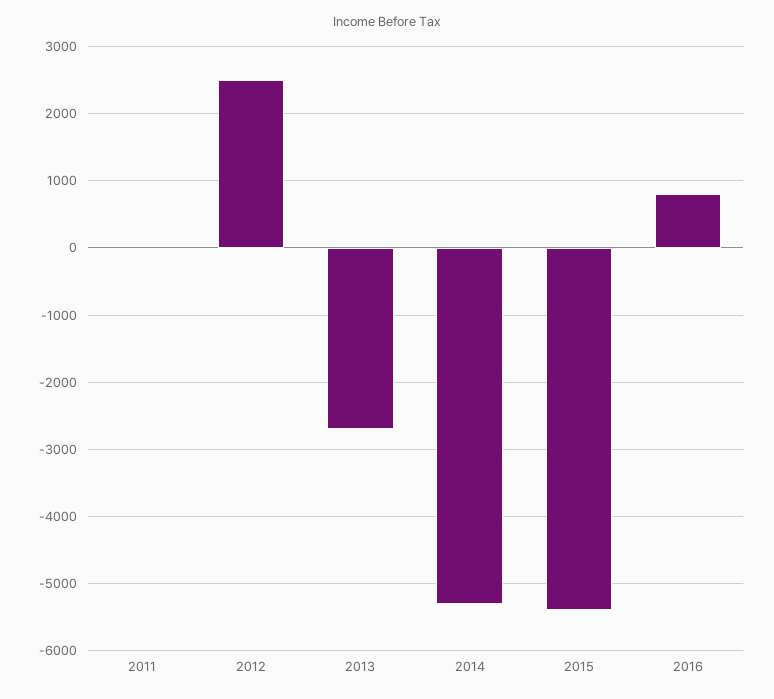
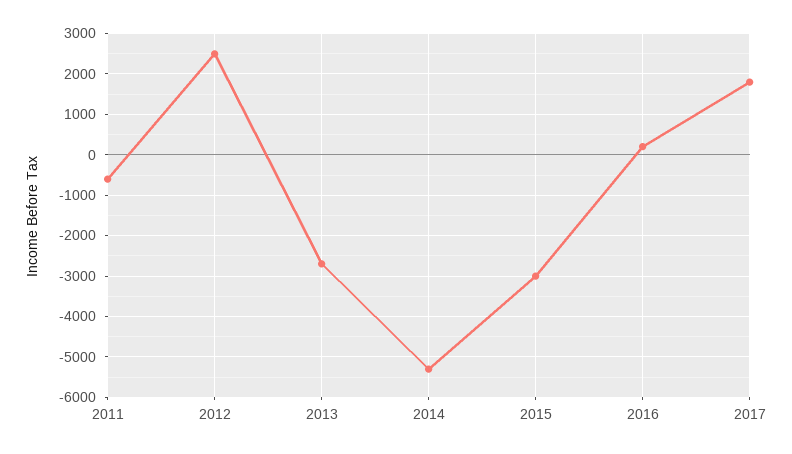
2011: 0 -> -600
2015: -5400 -> -3000
2016: 800 -> 200
2017: none -> 1800

